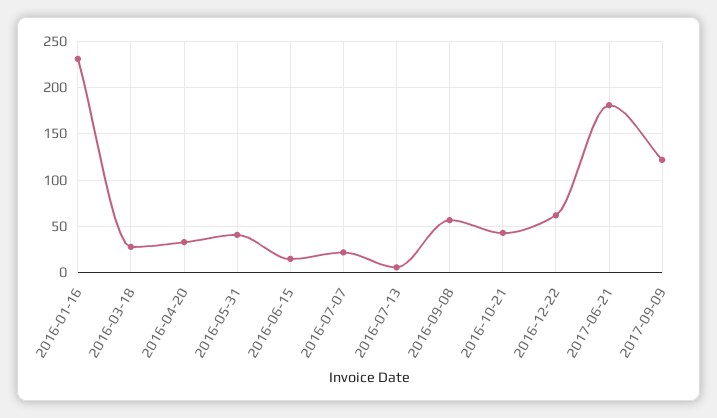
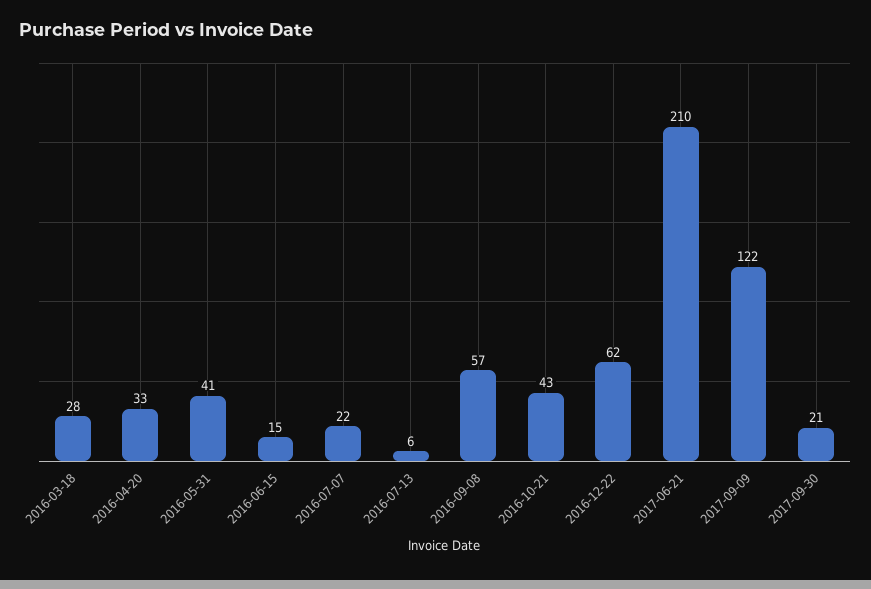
2016-01-16: 230 -> none
2017-06-21: 180 -> 210
2017-09-30: none -> 21

